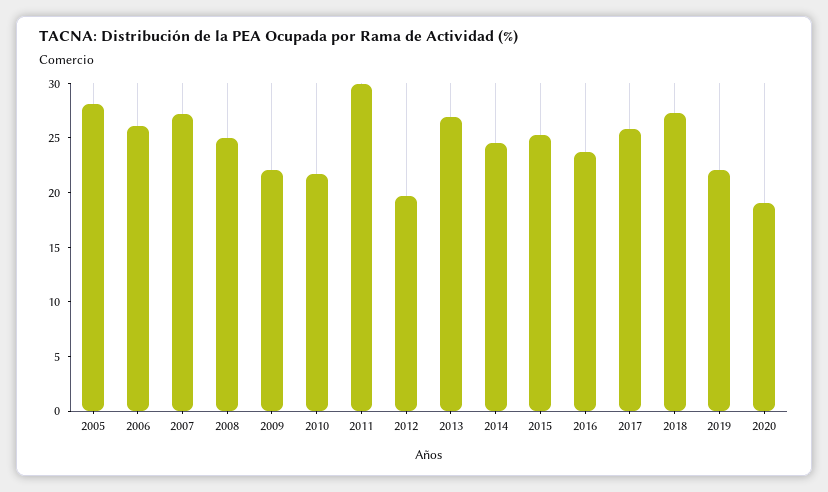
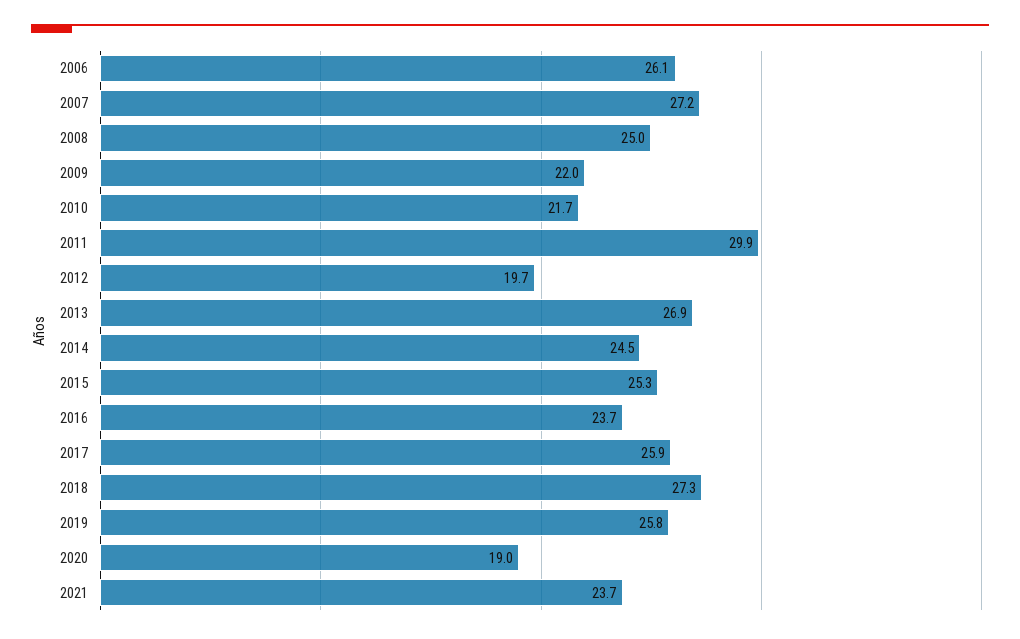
2005: 28 -> none
2019: 22 -> 25.8
2021: none -> 23.7

